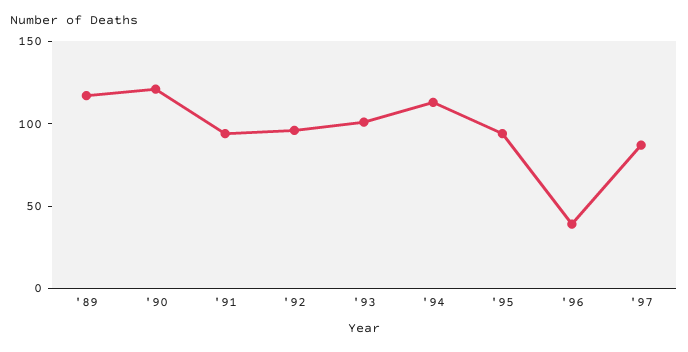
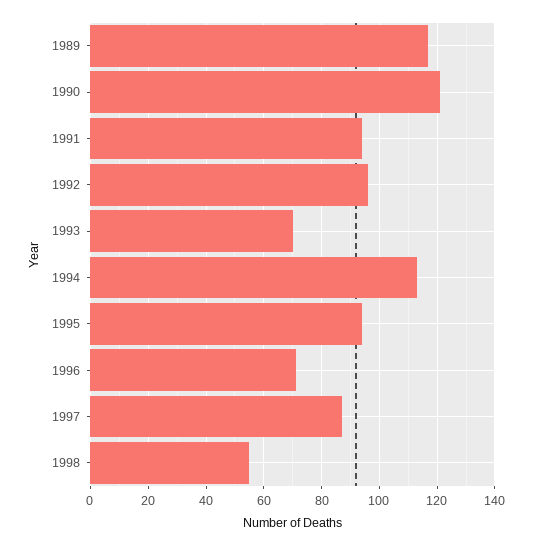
'93: 100 -> 70
'96: 40 -> 70
1998: none -> 55

